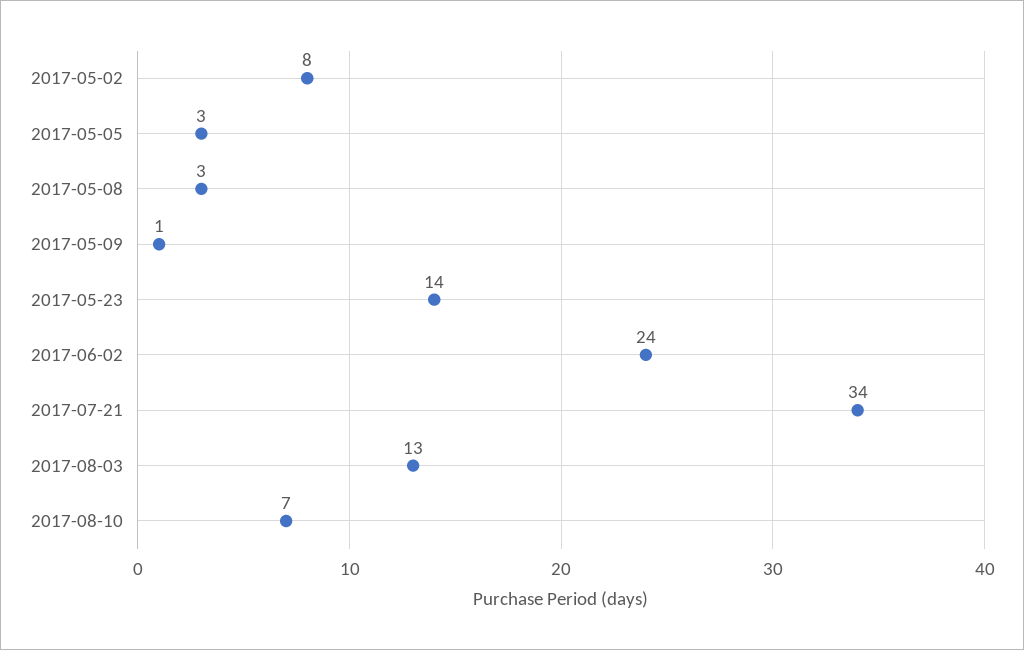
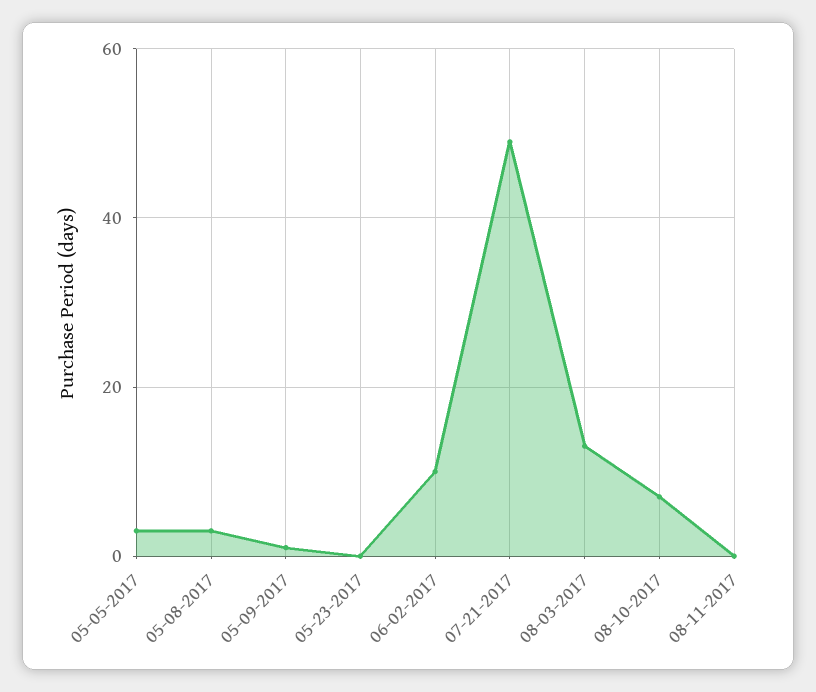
2017-05-02: 8 -> none
2017-05-23: 14 -> 0
2017-06-02: 24 -> 10
2017-07-21: 34 -> 50
08-11-2017: none -> 0

